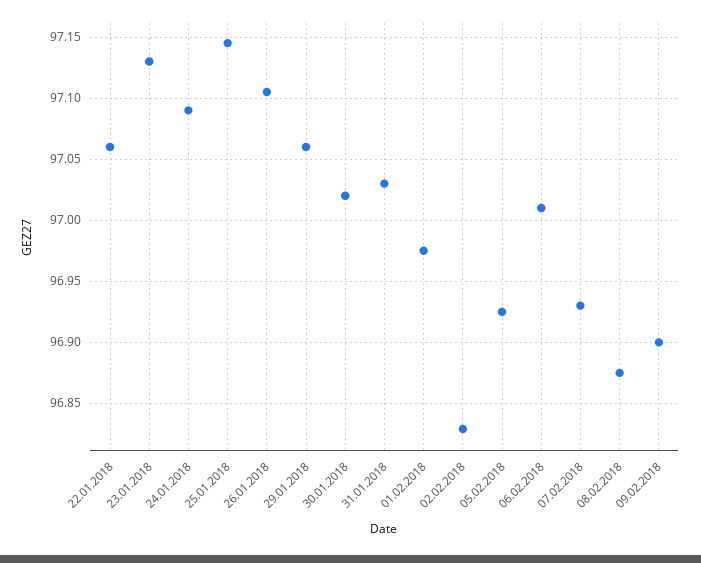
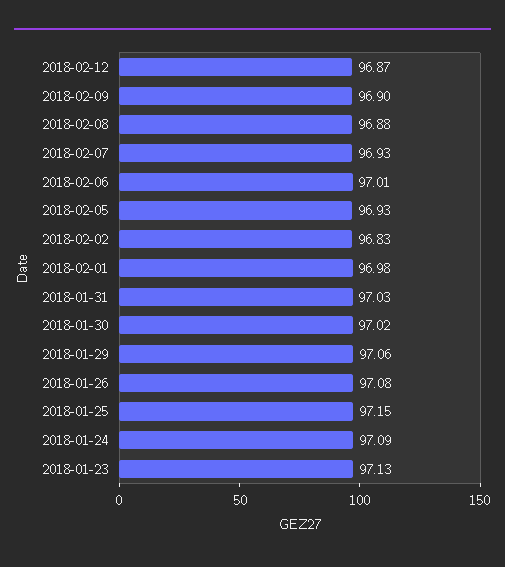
22.01.2018: 97.06 -> none
26.01.2018: 97.105 -> 97.08
2018-02-12: none -> 96.87

